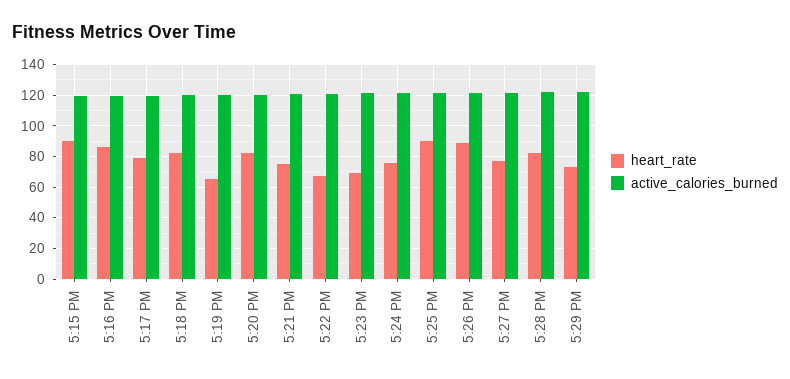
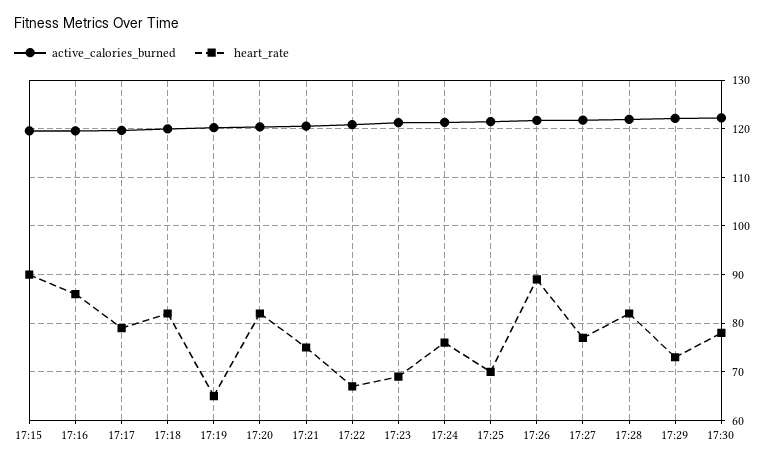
heart_rate, 5:25 PM: 90 -> 70
active_calories_burned, 17:30: none -> 122
heart_rate, 17:30: none -> 78

